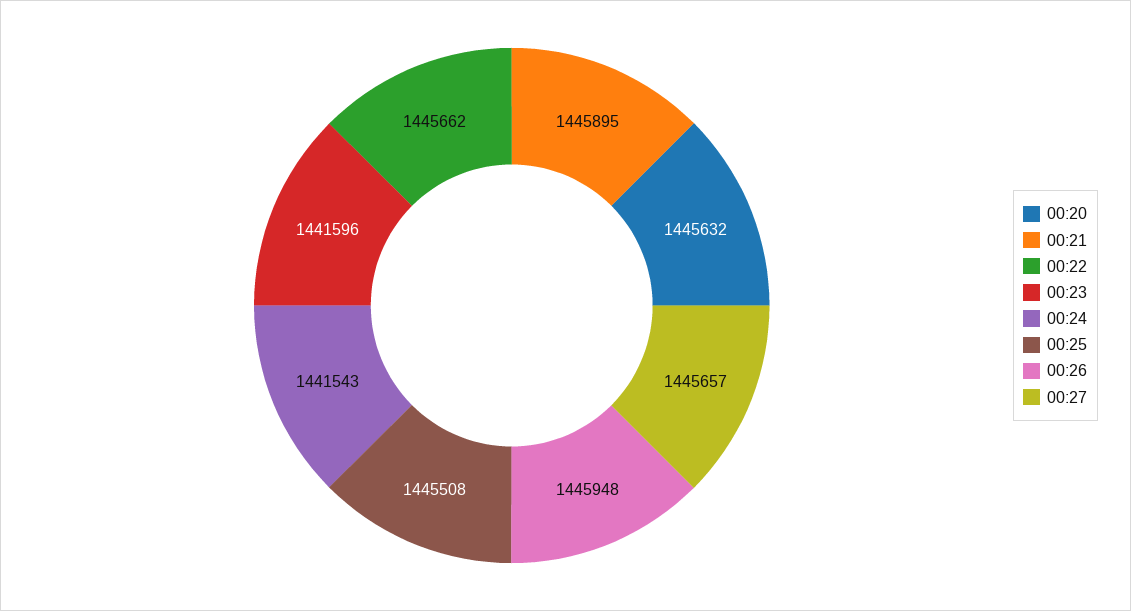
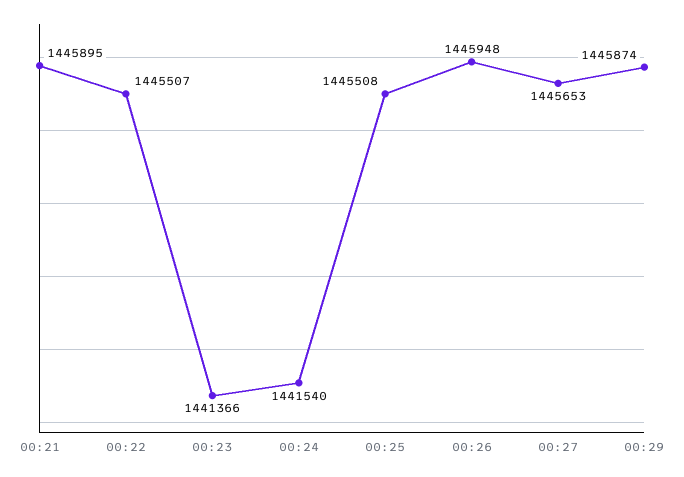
00:20: 1445632 -> none
00:22: 1445662 -> 1445507
00:23: 1441596 -> 1441366
00:24: 1441543 -> 1441540
00:27: 1445657 -> 1445653
00:29: none -> 1445874

